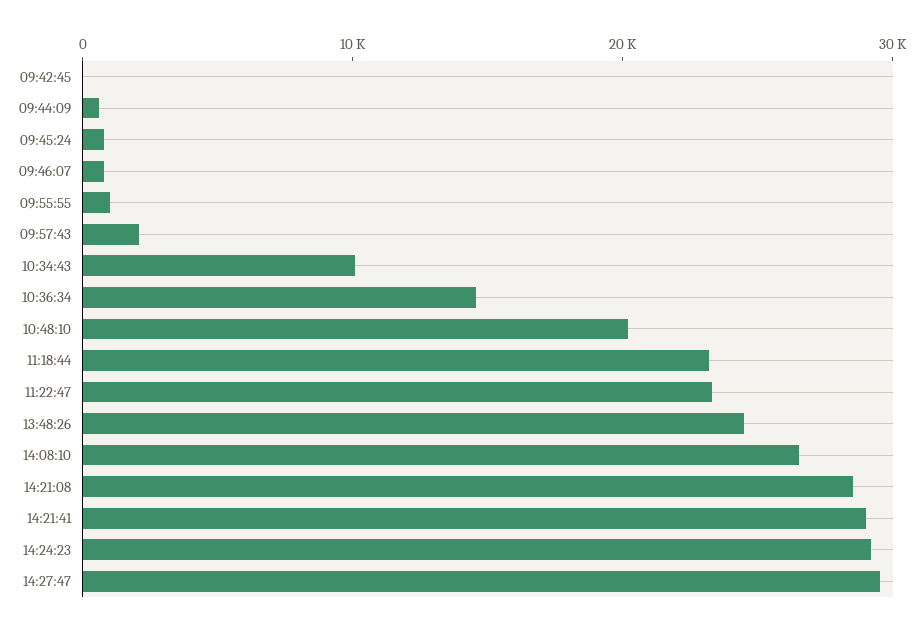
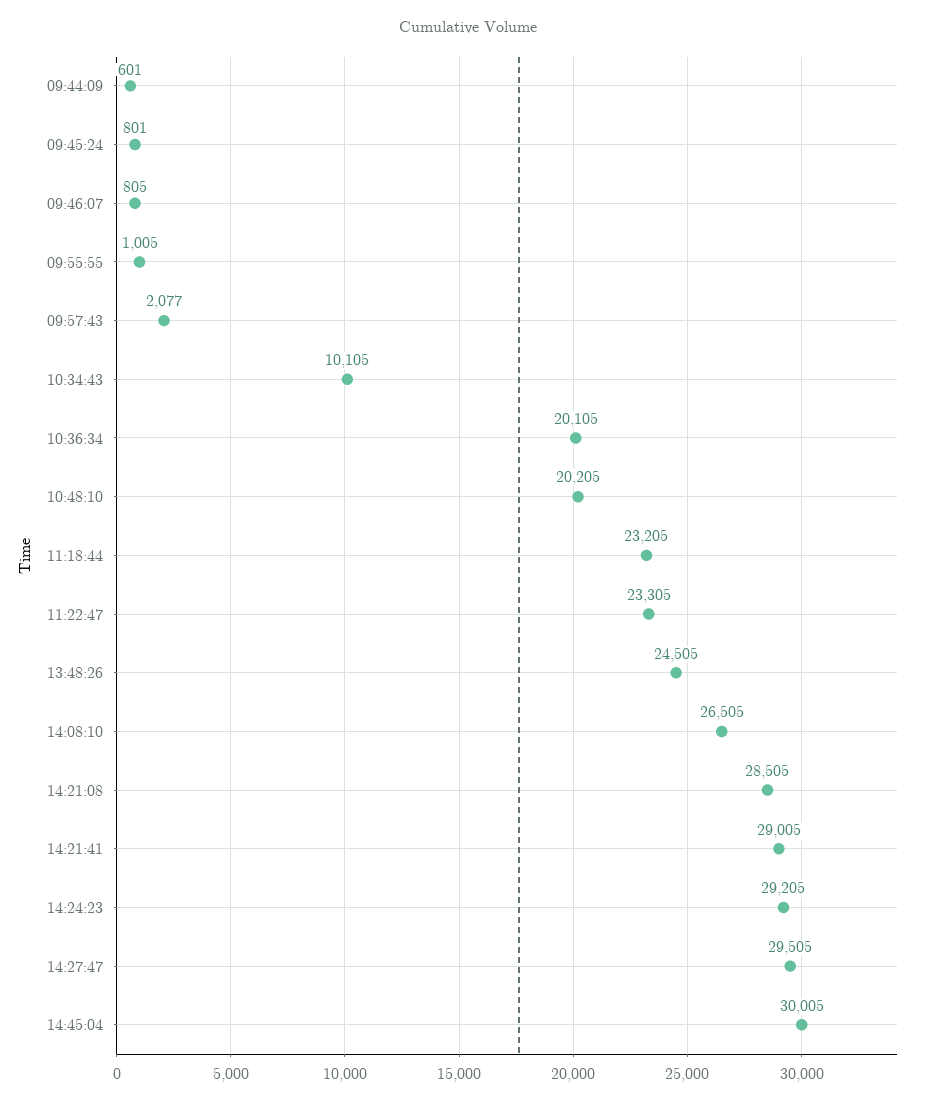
09:42:45: 0 -> none
10:36:34: 14000 -> 20105
14:45:04: none -> 30005

